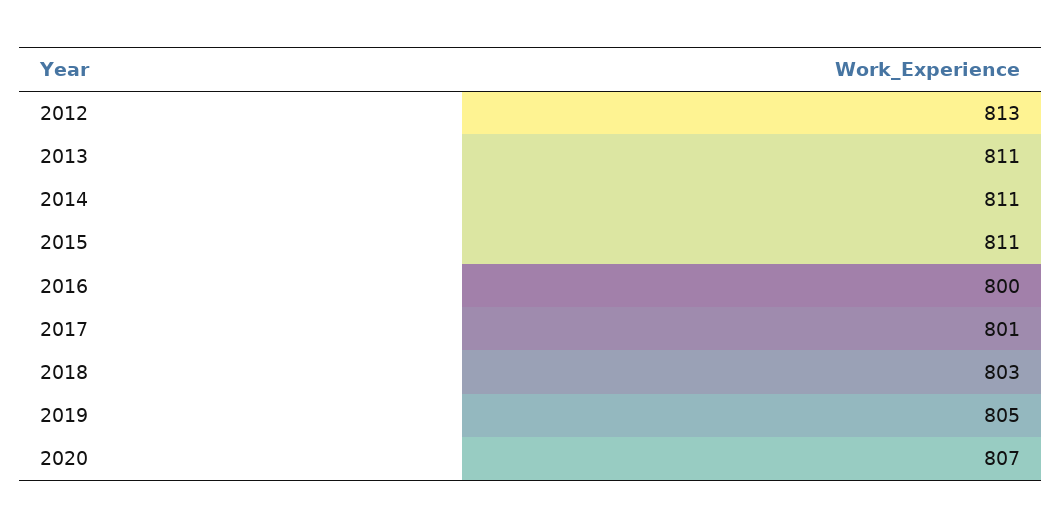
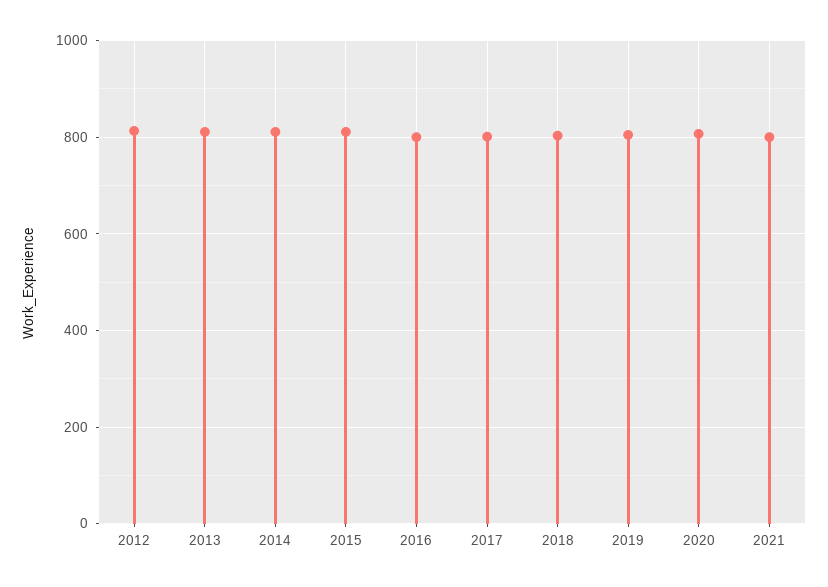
2021: none -> 800

